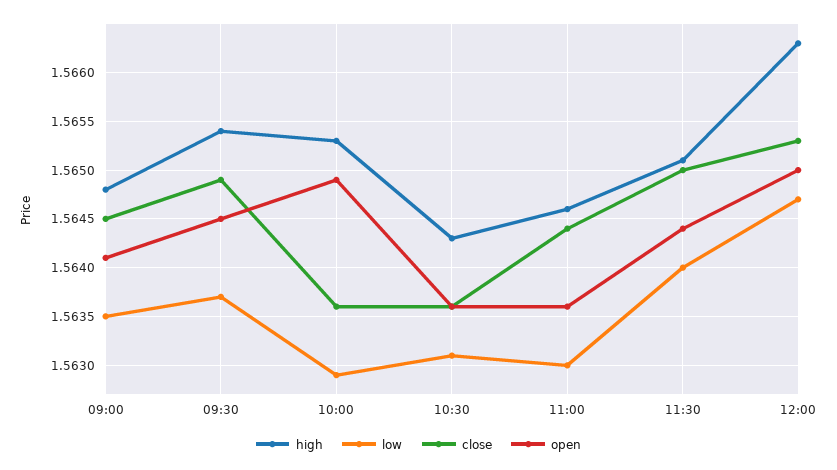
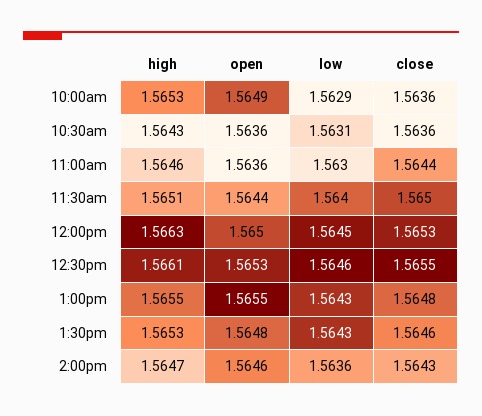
high, 09:00: 1.5648 -> none
low, 09:00: 1.5635 -> none
close, 09:00: 1.5645 -> none
open, 09:00: 1.5641 -> none
high, 09:30: 1.5654 -> none
low, 09:30: 1.5637 -> none
close, 09:30: 1.5649 -> none
open, 09:30: 1.5645 -> none
low, 12:00: 1.5647 -> 1.5645
high, 12:30pm: none -> 1.5661
open, 12:30pm: none -> 1.5653
low, 12:30pm: none -> 1.5646
close, 12:30pm: none -> 1.5655
high, 1:00pm: none -> 1.5655
open, 1:00pm: none -> 1.5655
low, 1:00pm: none -> 1.5643
close, 1:00pm: none -> 1.5648
high, 1:30pm: none -> 1.5653
open, 1:30pm: none -> 1.5648
low, 1:30pm: none -> 1.5643
close, 1:30pm: none -> 1.5646
high, 2:00pm: none -> 1.5647
open, 2:00pm: none -> 1.5646
low, 2:00pm: none -> 1.5636
close, 2:00pm: none -> 1.5643

